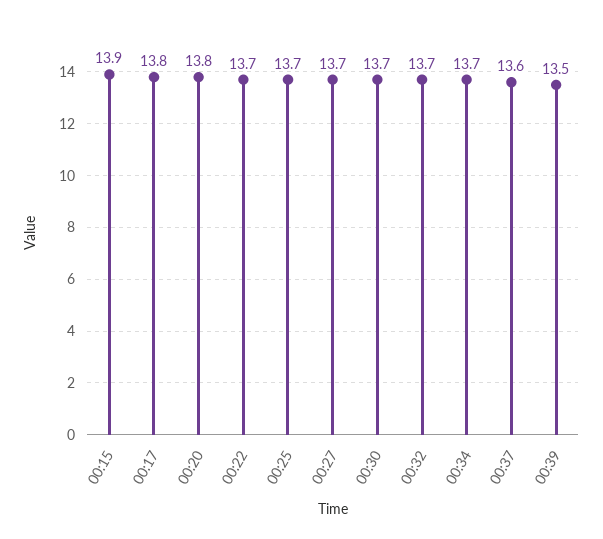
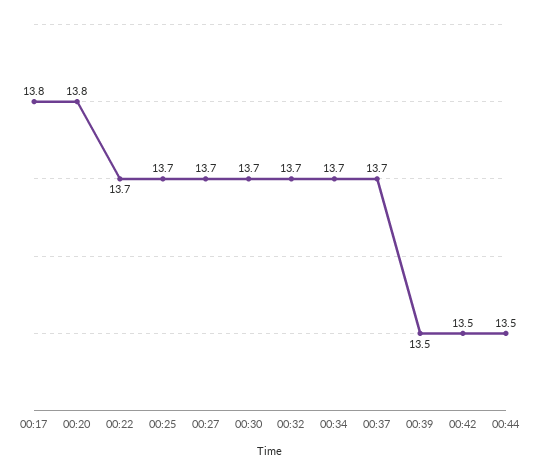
00:15: 13.9 -> none
00:37: 13.6 -> 13.7
00:42: none -> 13.5
00:44: none -> 13.5

